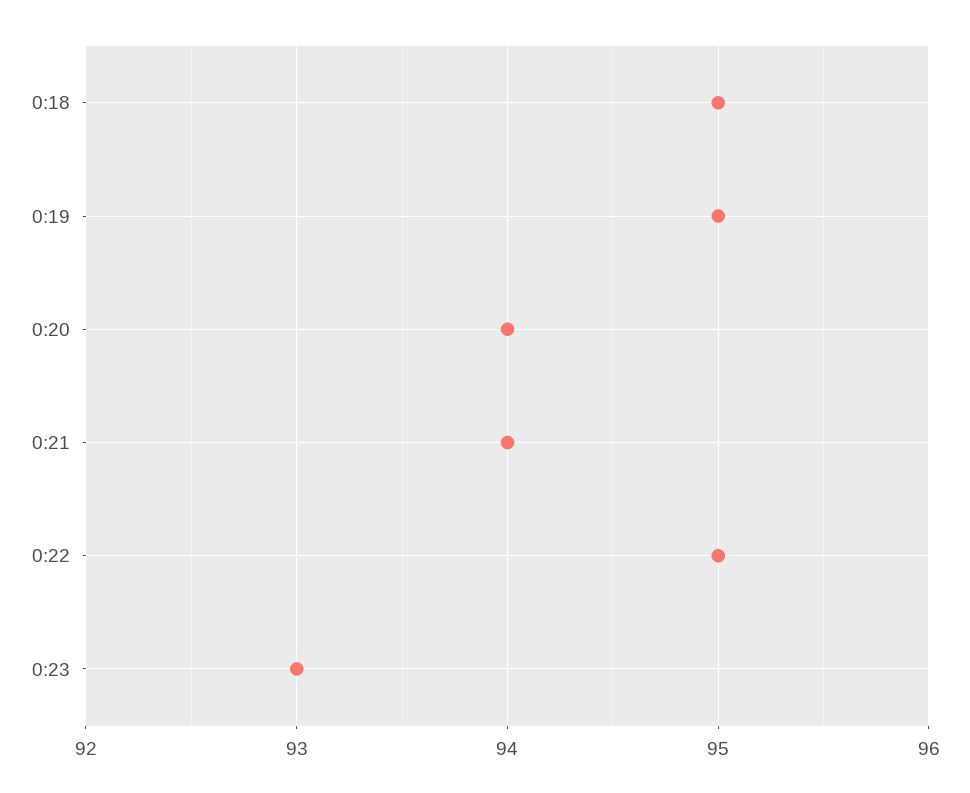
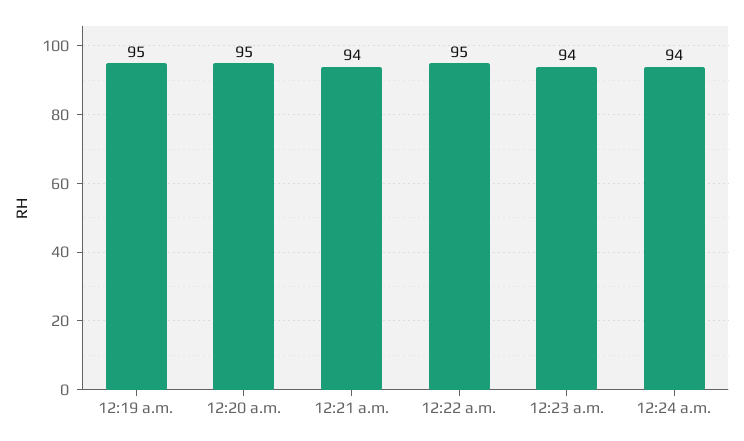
0:18: 95 -> none
0:20: 94 -> 95
0:23: 93 -> 94
12:24 a.m.: none -> 94

